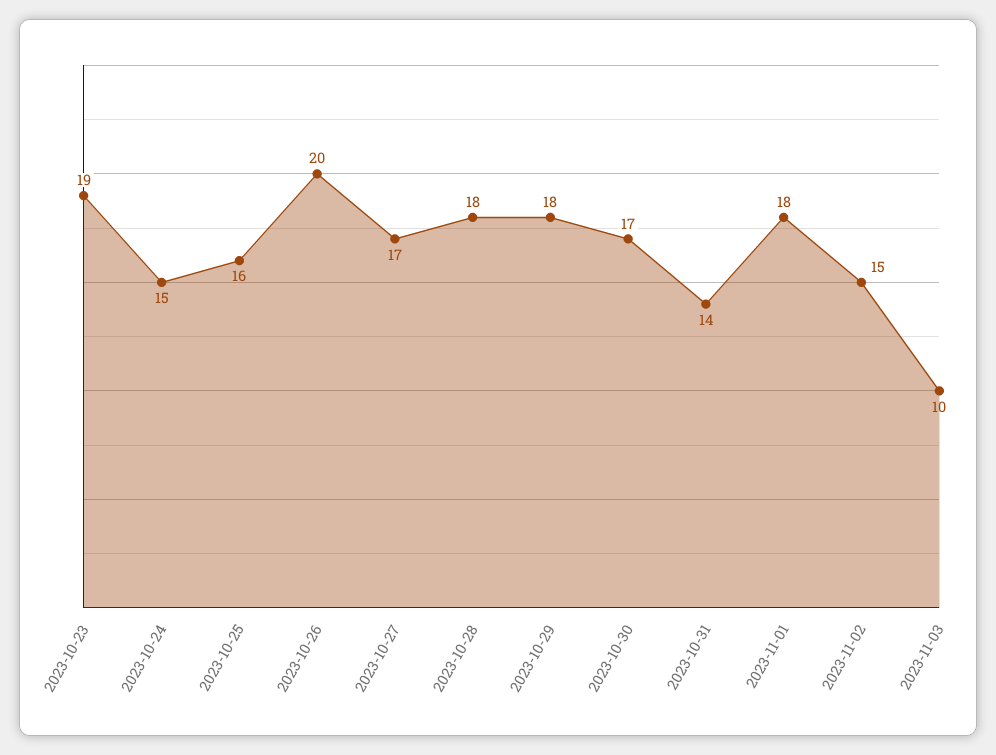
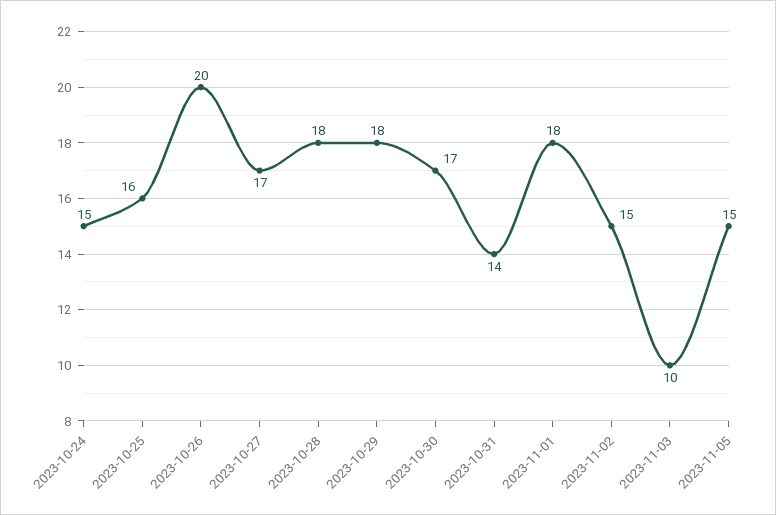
2023-10-23: 19 -> none
2023-11-05: none -> 15

